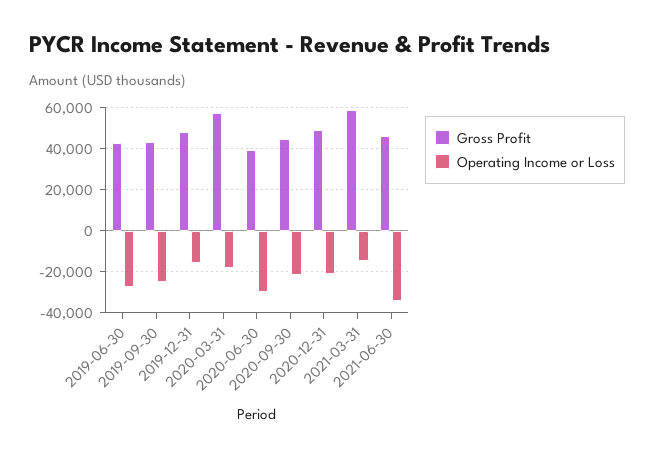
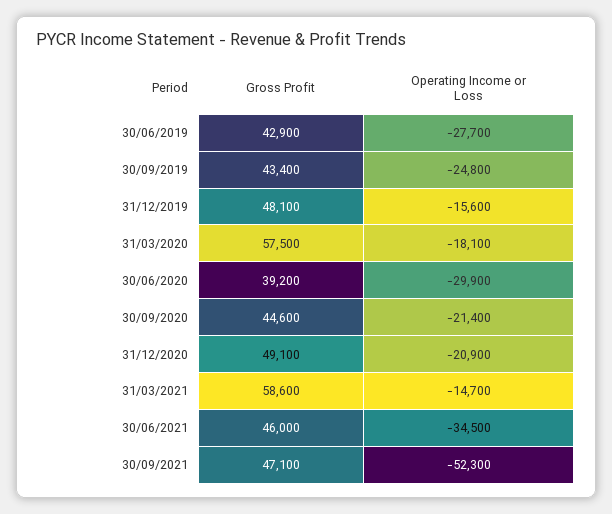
Gross Profit, 30/09/2021: none -> 47100
Operating Income or Loss, 30/09/2021: none -> -52300

